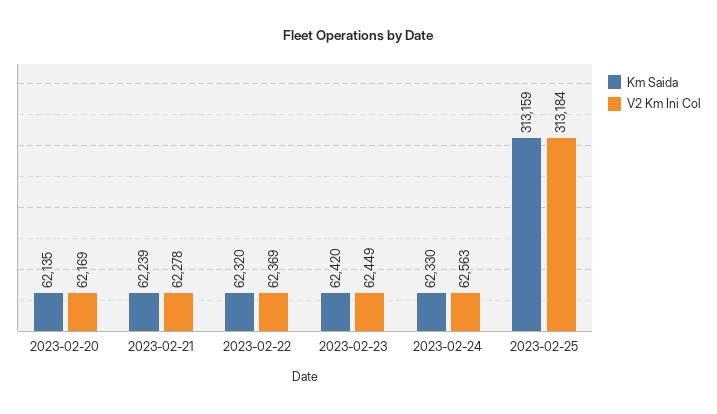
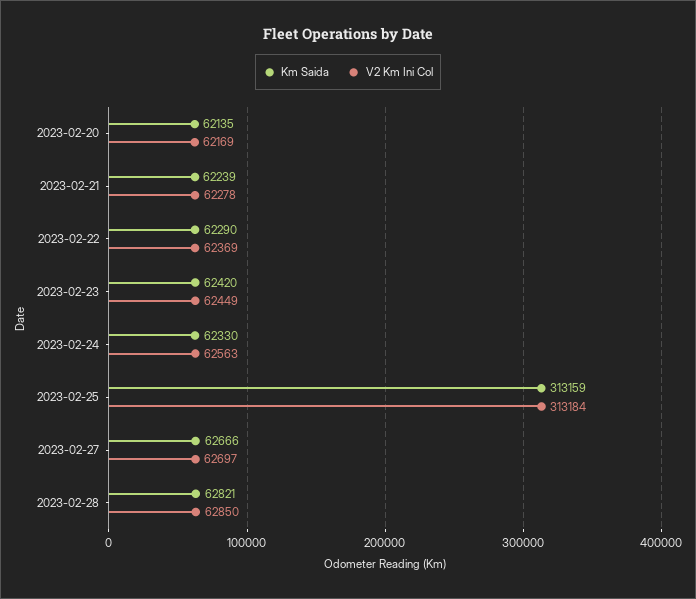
Km Saida, 2023-02-22: 62320 -> 62290
Km Saida, 2023-02-27: none -> 62666
V2 Km Ini Col, 2023-02-27: none -> 62697
Km Saida, 2023-02-28: none -> 62821
V2 Km Ini Col, 2023-02-28: none -> 62850

